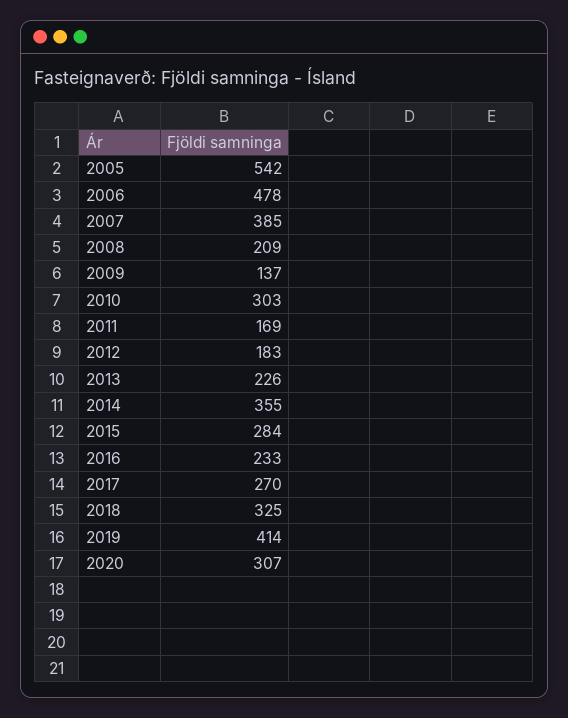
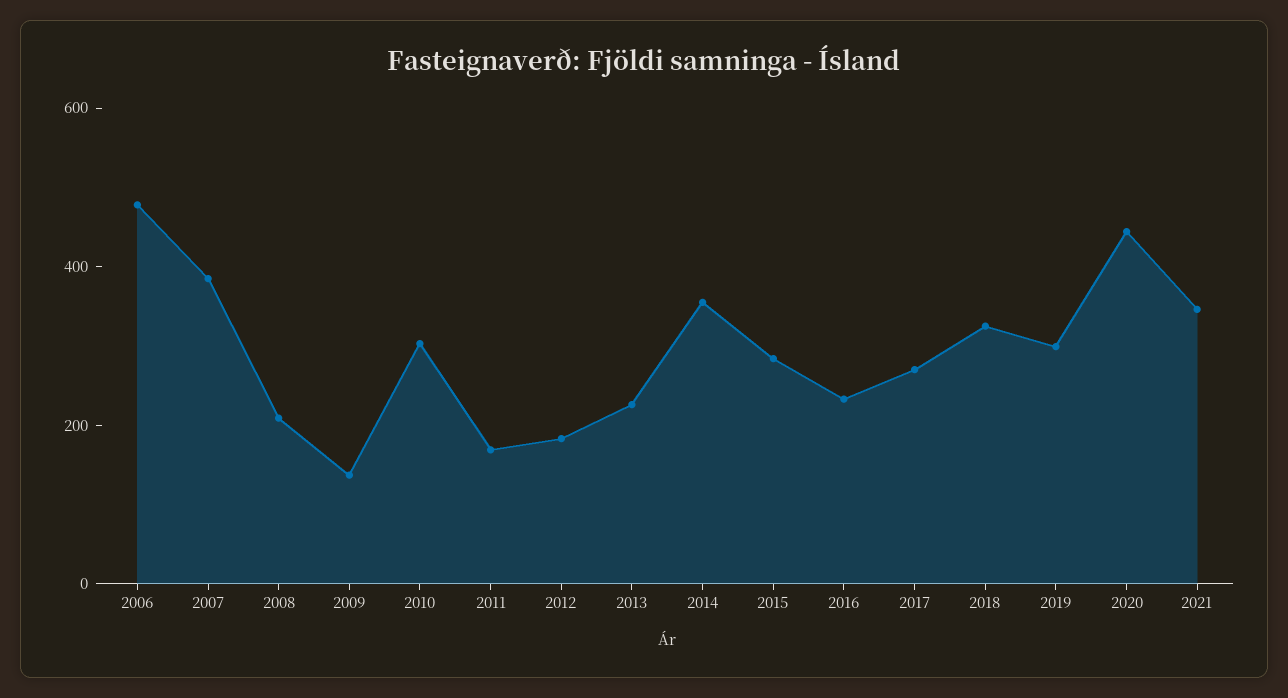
2005: 542 -> none
2019: 414 -> 300
2020: 307 -> 450
2021: none -> 350

